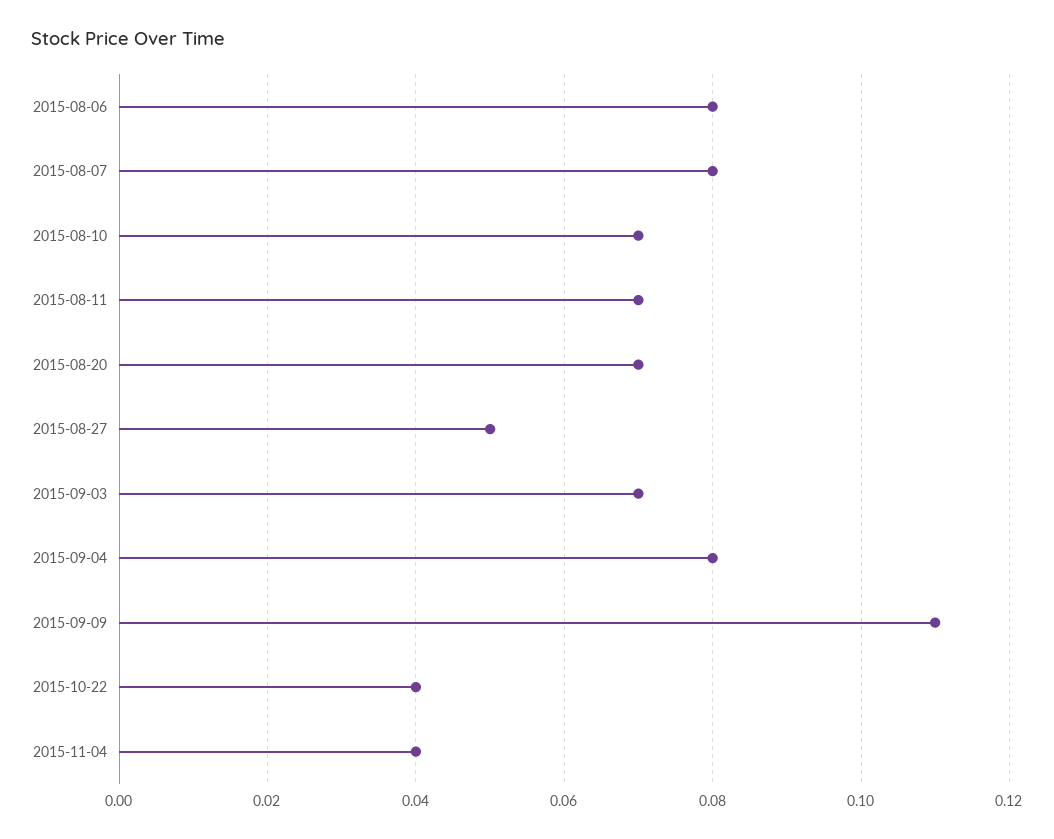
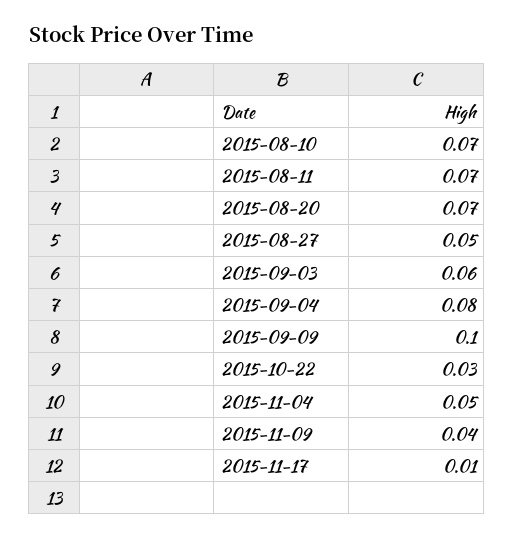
2015-08-06: 0.08 -> none
2015-08-07: 0.08 -> none
2015-09-03: 0.07 -> 0.06
2015-09-09: 0.11 -> 0.1
2015-10-22: 0.04 -> 0.03
2015-11-04: 0.04 -> 0.05
2015-11-09: none -> 0.04
2015-11-17: none -> 0.01

